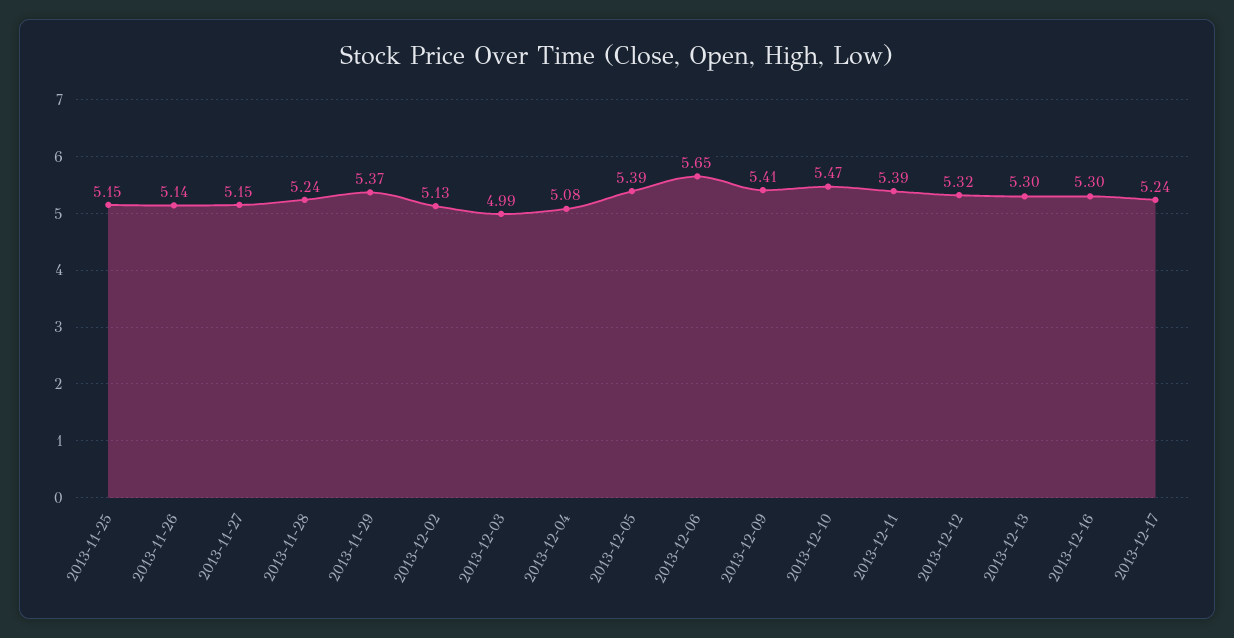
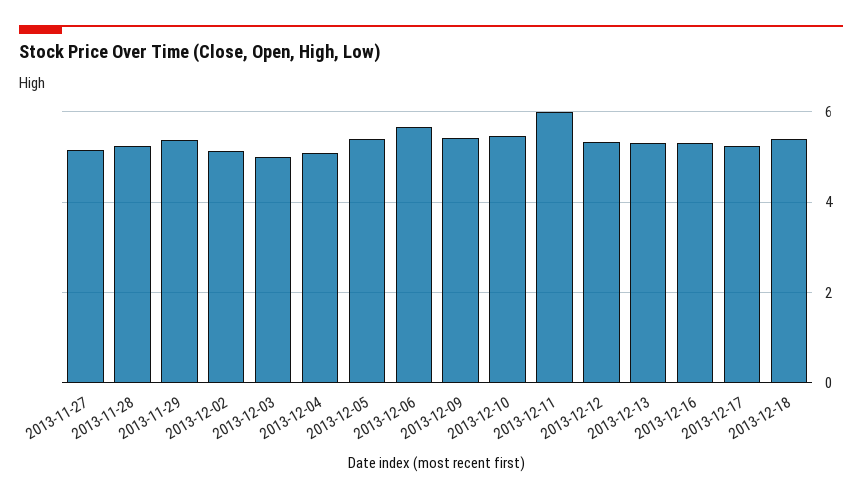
2013-11-25: 5.15 -> none
2013-11-26: 5.14 -> none
2013-12-11: 5.39 -> 6
2013-12-18: none -> 5.4

